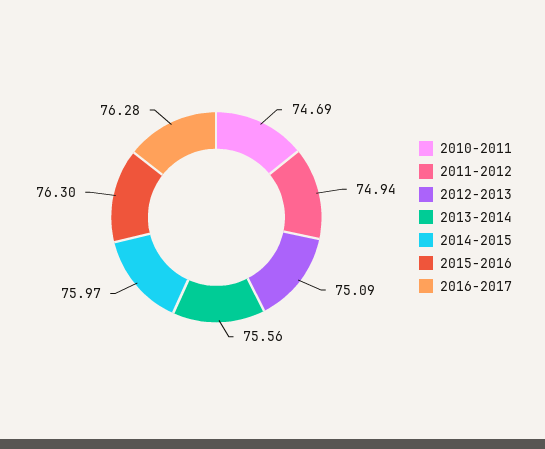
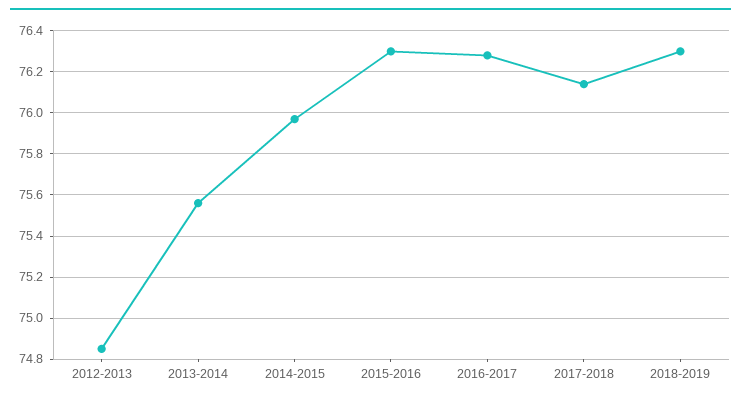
2010-2011: 74.69 -> none
2011-2012: 74.94 -> none
2012-2013: 75.09 -> 74.85
2017-2018: none -> 76.15
2018-2019: none -> 76.3

